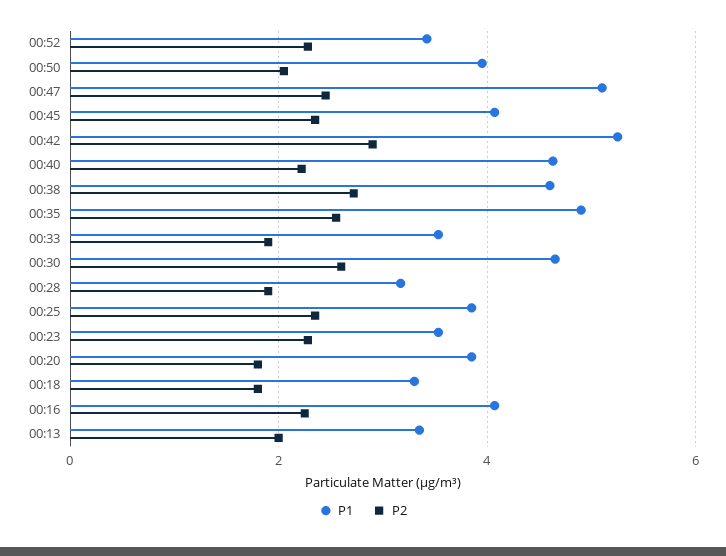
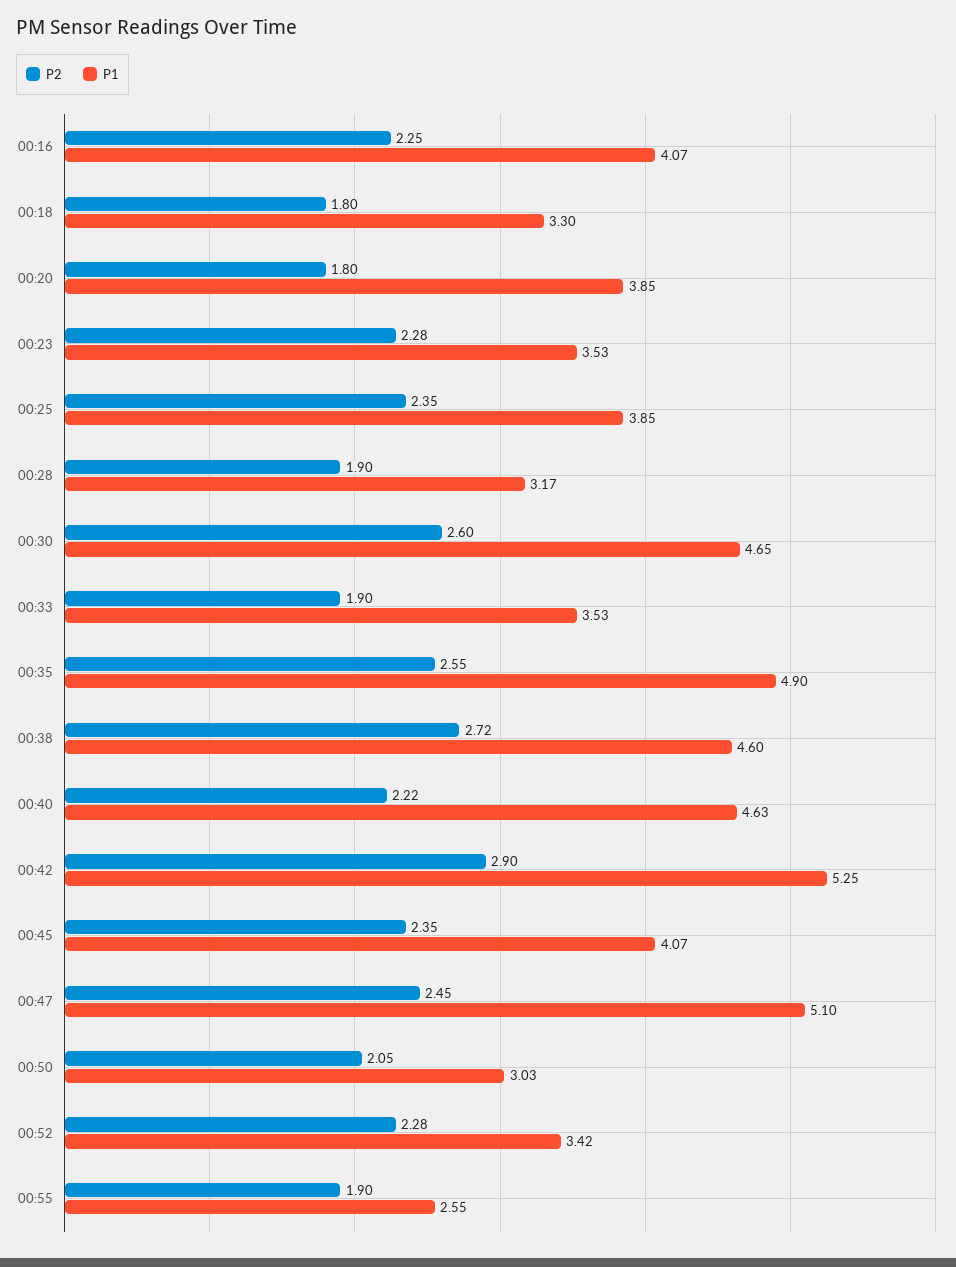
P1, 00:50: 4 -> 3.03
P1, 00:13: 3.4 -> none
P2, 00:13: 2 -> none
P2, 00:55: none -> 1.9
P1, 00:55: none -> 2.55

